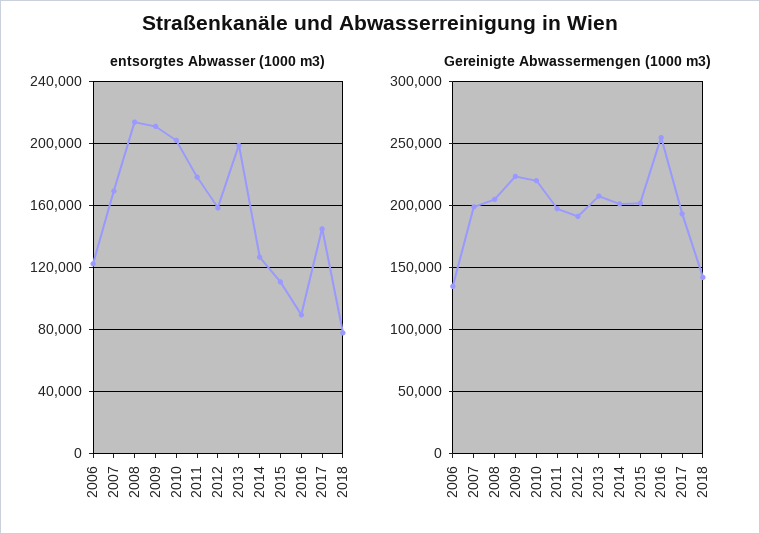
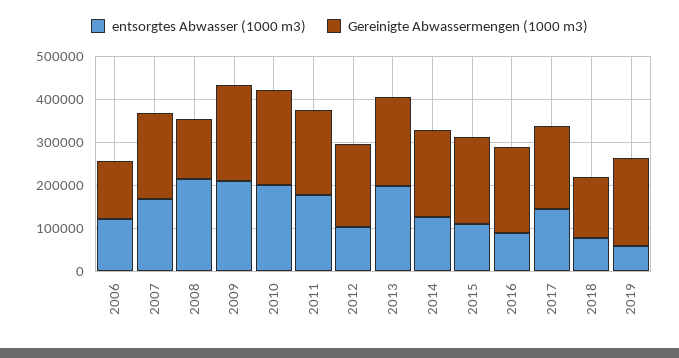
entsorgtes Abwasser (1000 m3), 2012: 160000 -> 100000
Gereinigte Abwassermengen (1000 m3), 2008: 205000 -> 140000
Gereinigte Abwassermengen (1000 m3), 2016: 255000 -> 200000
entsorgtes Abwasser (1000 m3), 2019: none -> 60000
Gereinigte Abwassermengen (1000 m3), 2019: none -> 200000

